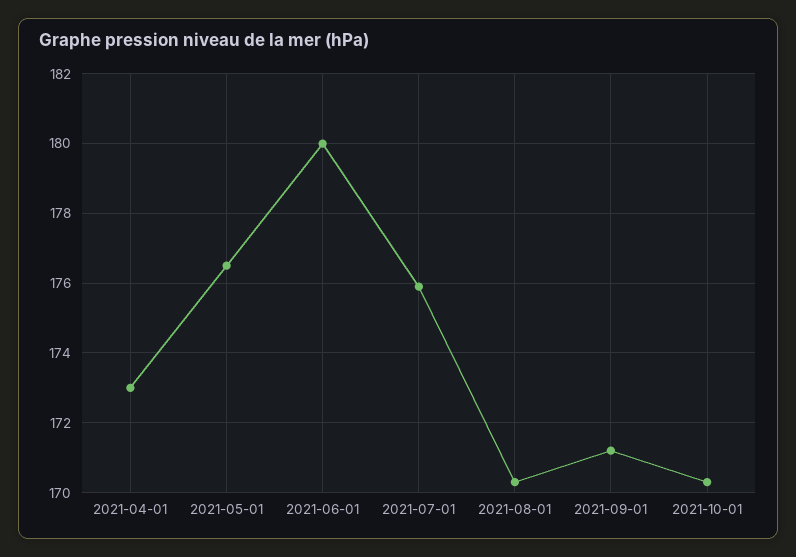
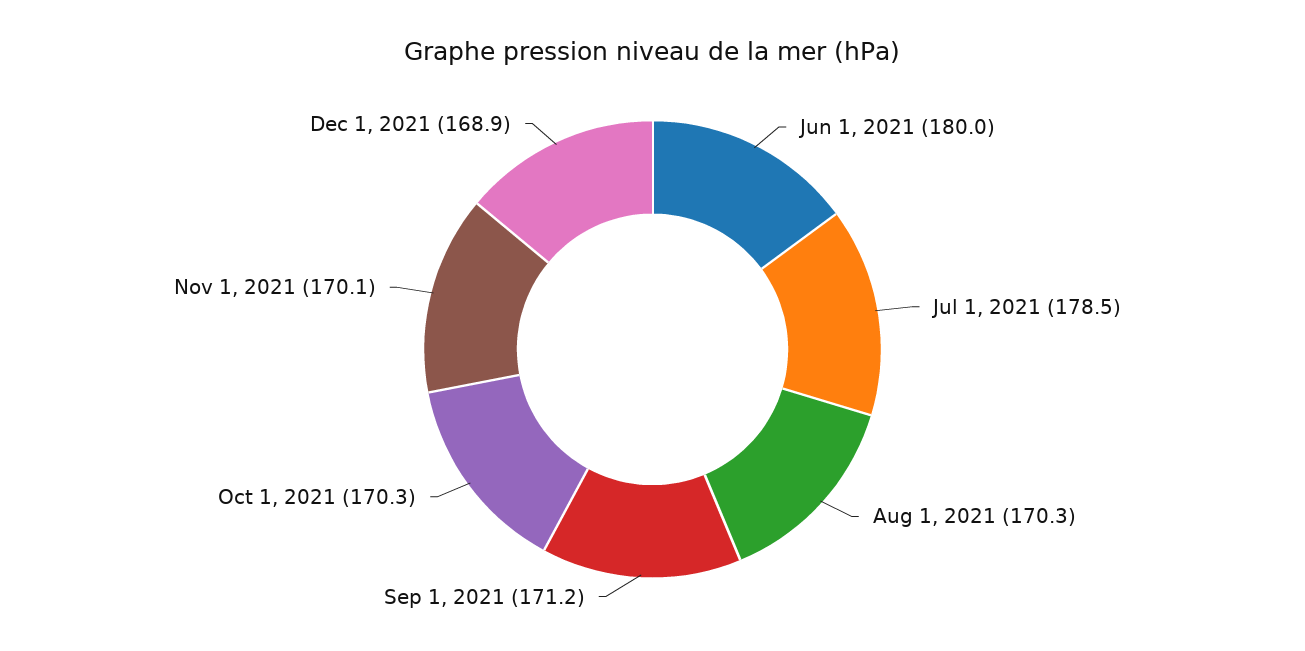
2021-04-01: 173 -> none
2021-05-01: 176.5 -> none
2021-07-01: 176 -> 178.5
Nov 1, 2021: none -> 170.1
Dec 1, 2021: none -> 168.9

